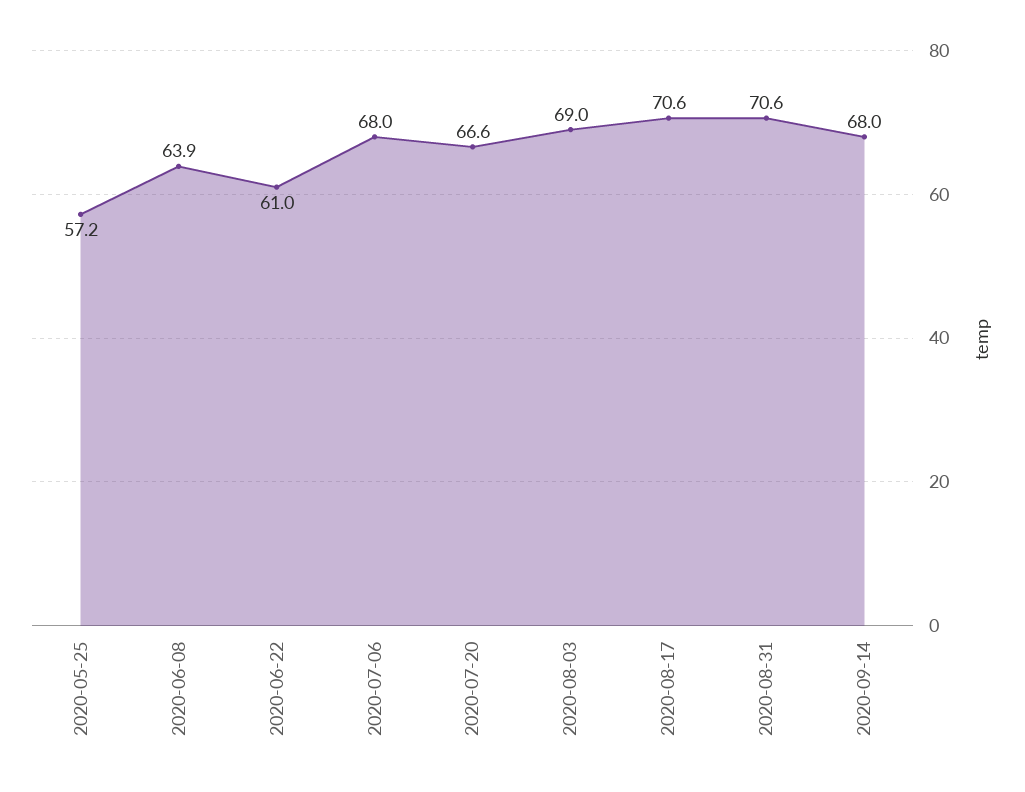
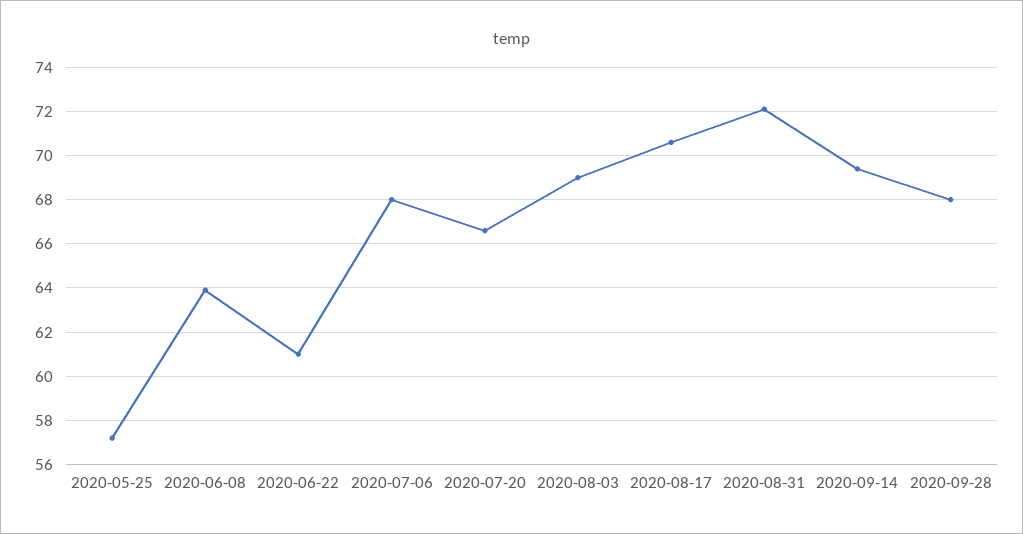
2020-08-31: 70.6 -> 72
2020-09-14: 68 -> 69.5
2020-09-28: none -> 68

